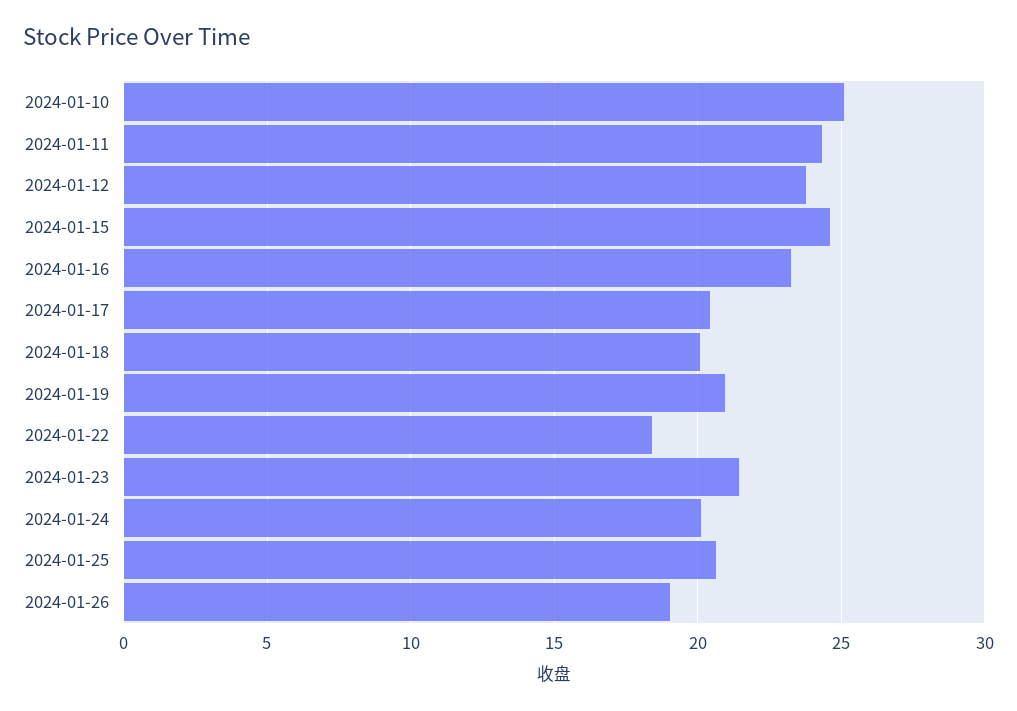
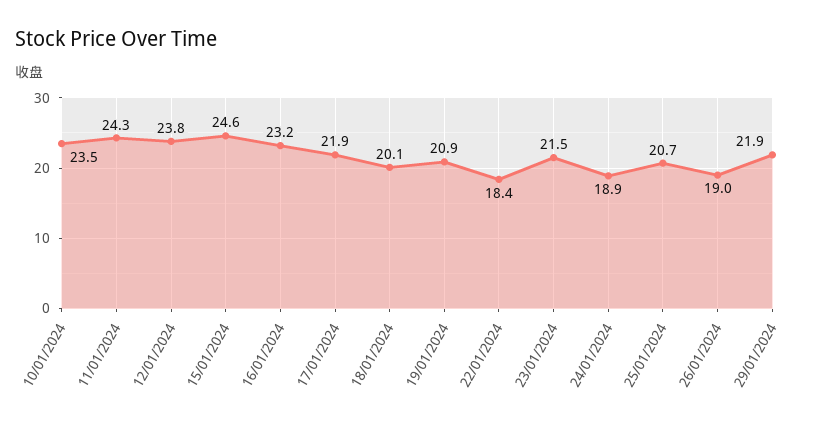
2024-01-10: 25 -> 23.5
2024-01-17: 20.5 -> 21.9
2024-01-24: 20 -> 18.9
29/01/2024: none -> 21.9

